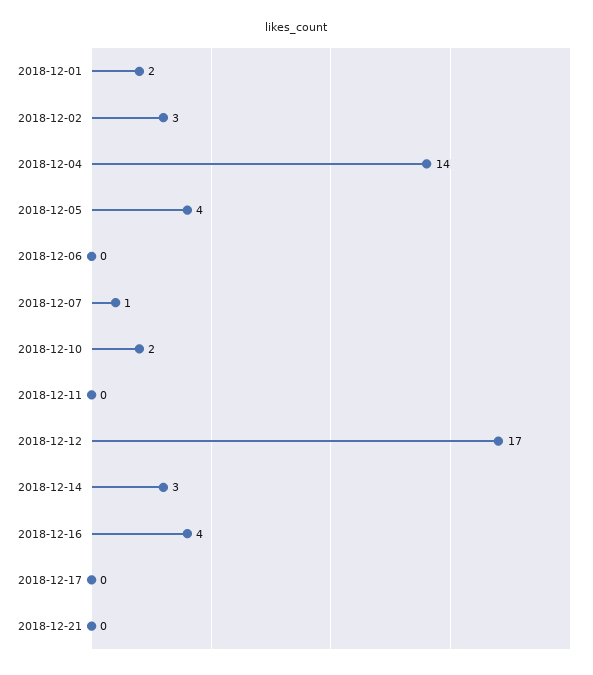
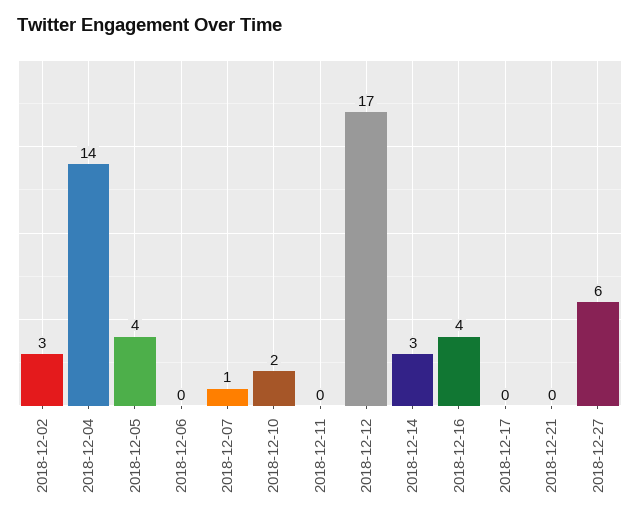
2018-12-01: 2 -> none
2018-12-27: none -> 6

